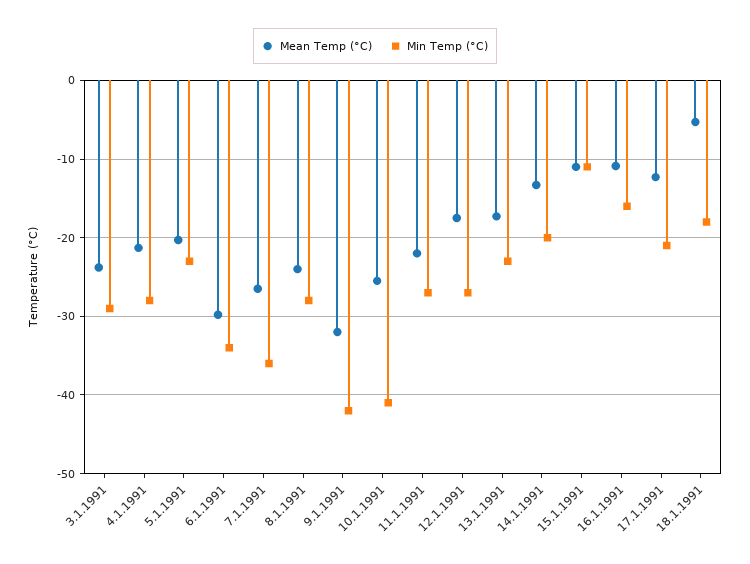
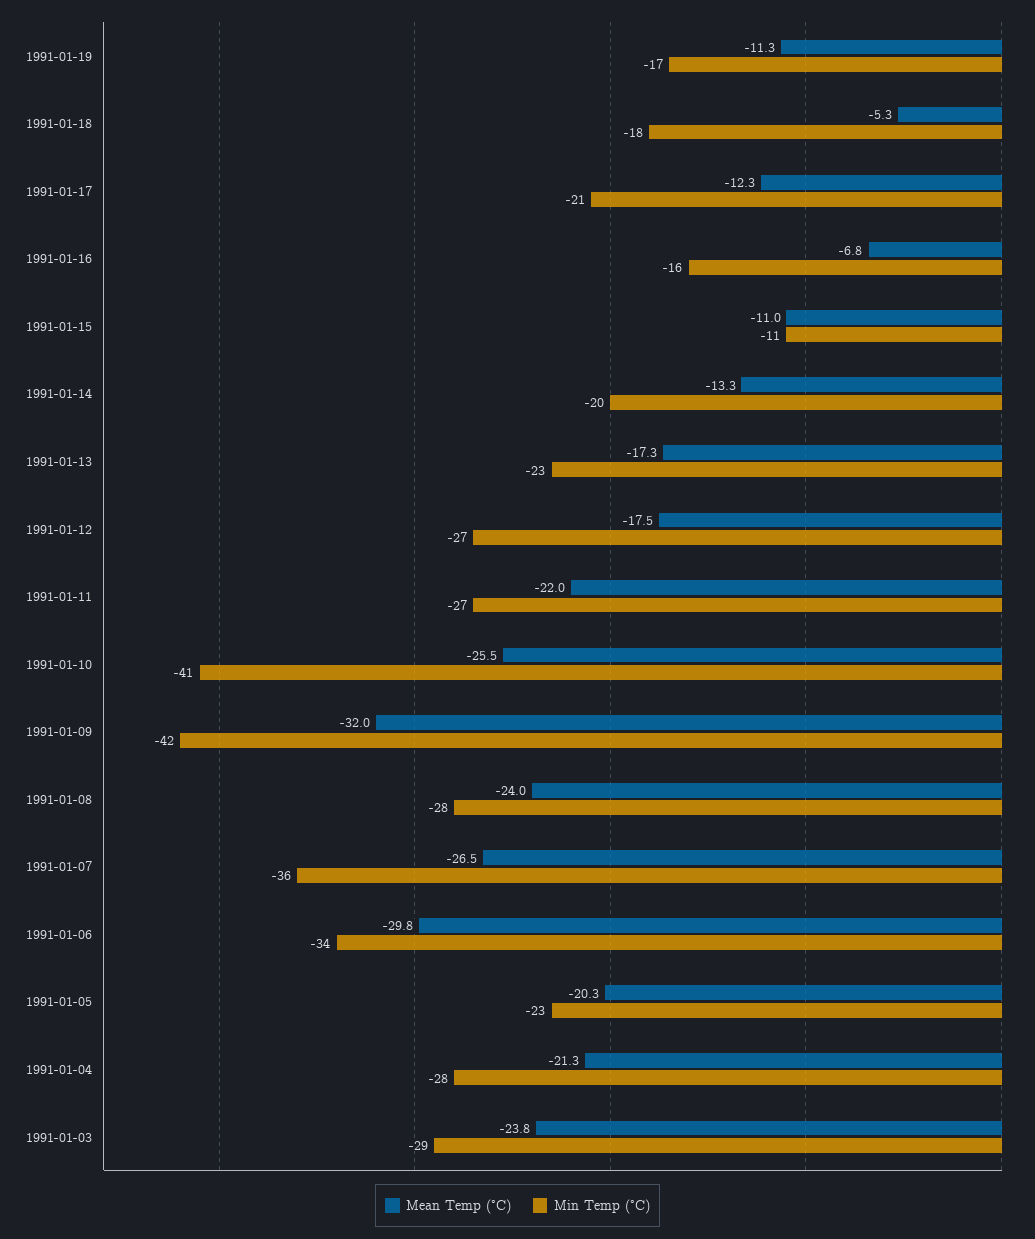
Mean Temp (°C), 16.1.1991: -11 -> -6.8
Mean Temp (°C), 1991-01-19: none -> -11.3
Min Temp (°C), 1991-01-19: none -> -17

